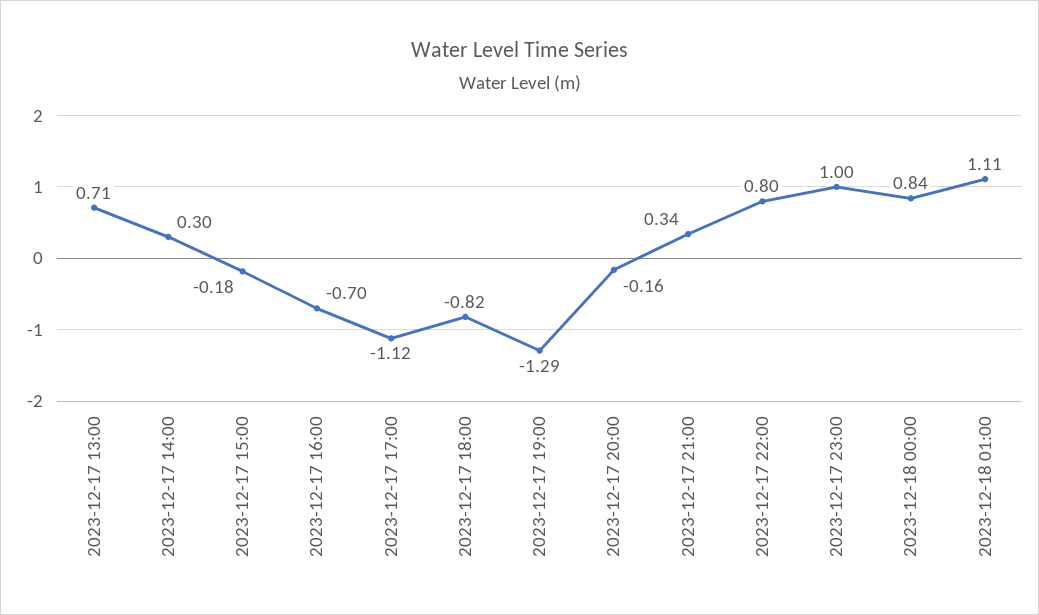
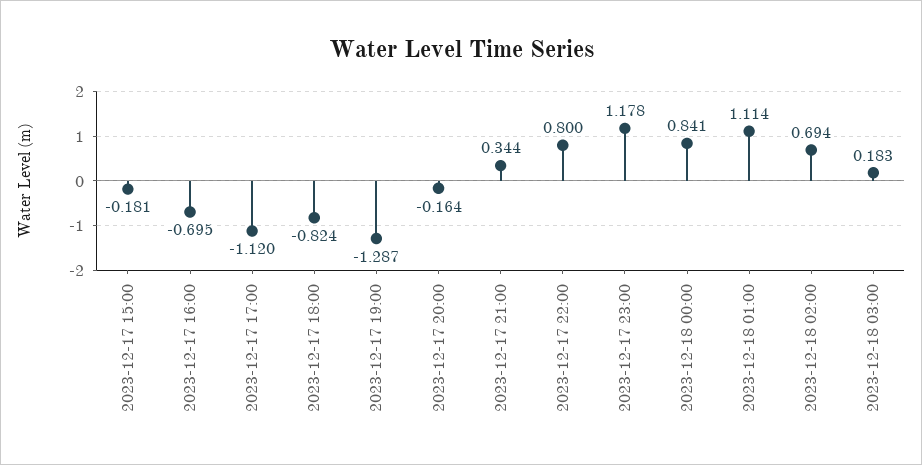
2023-12-17 13:00: 0.71 -> none
2023-12-17 14:00: 0.3 -> none
2023-12-17 23:00: 1 -> 1.178
2023-12-18 02:00: none -> 0.694
2023-12-18 03:00: none -> 0.183

